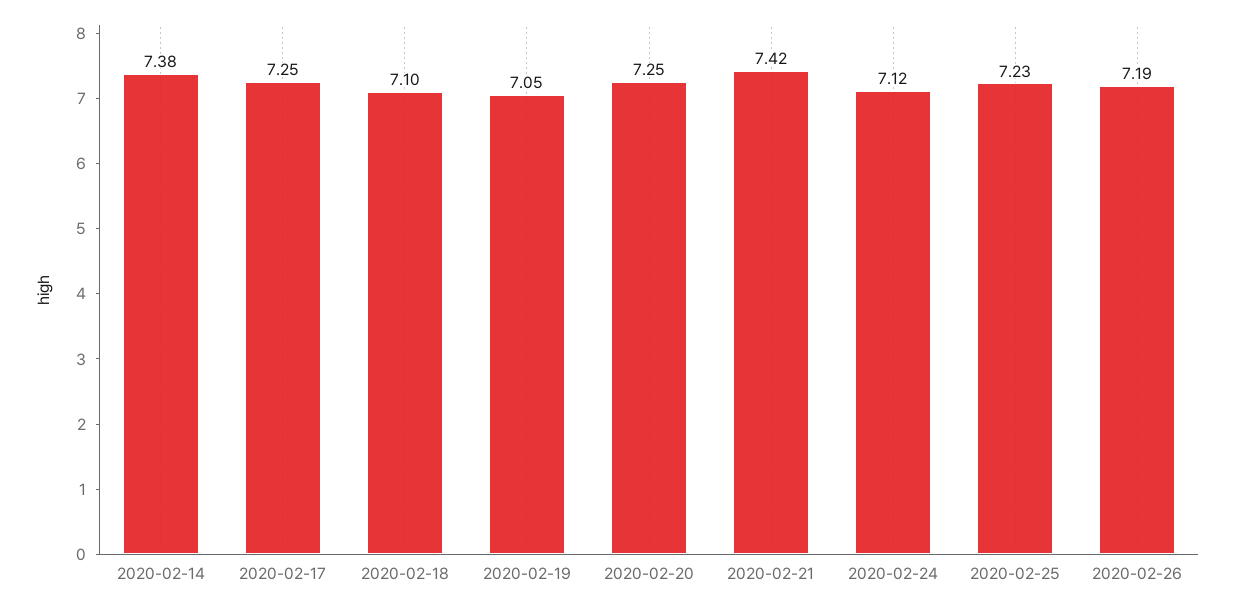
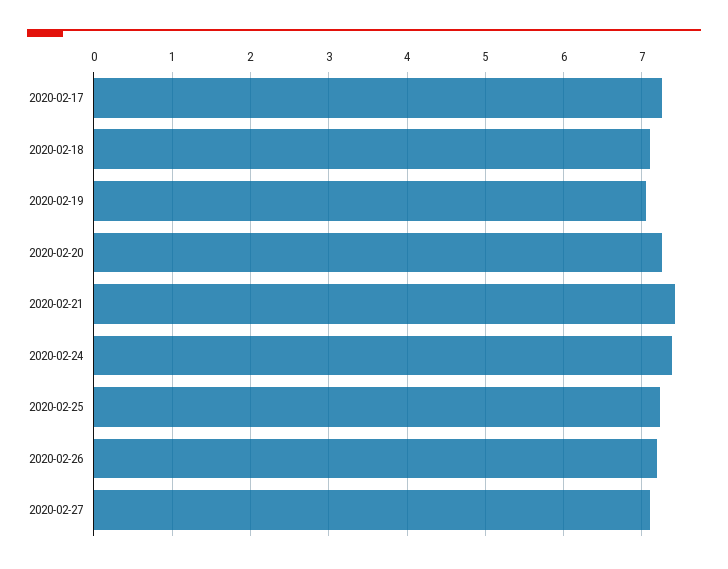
2020-02-14: 7.38 -> none
2020-02-24: 7.12 -> 7.4
2020-02-27: none -> 7.1

